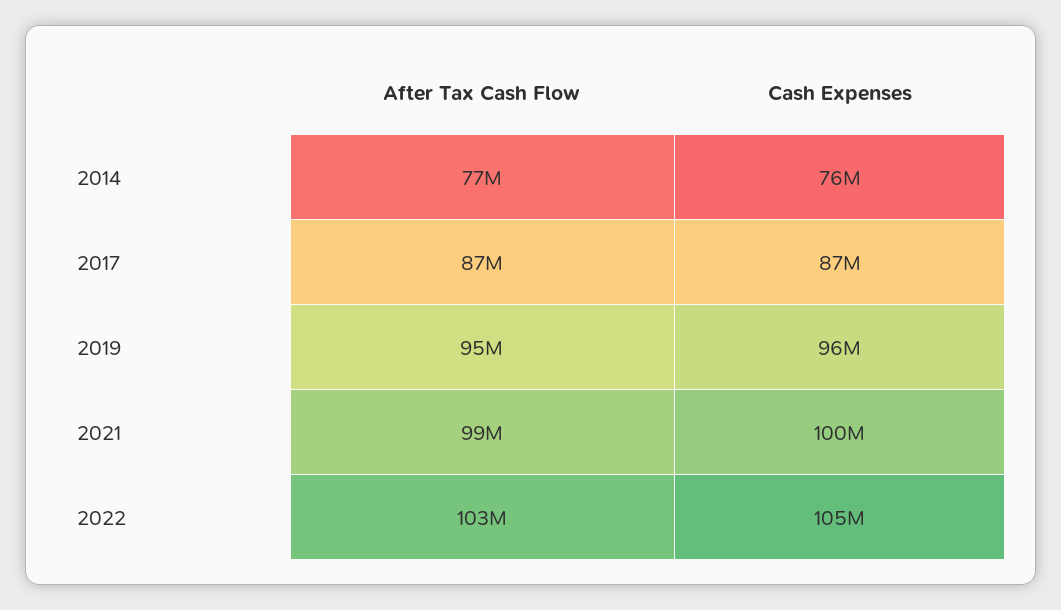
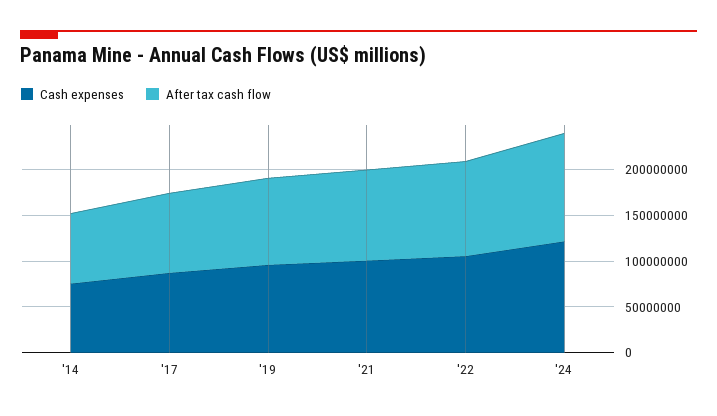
Cash Expenses, '24: none -> 120000000
After Tax Cash Flow, '24: none -> 120000000

